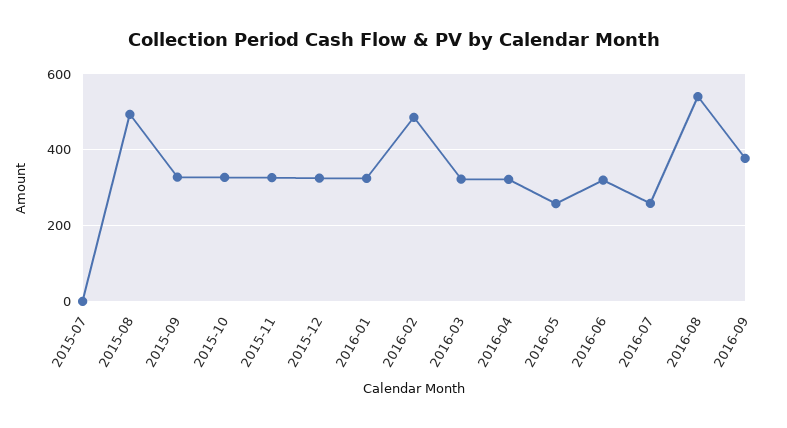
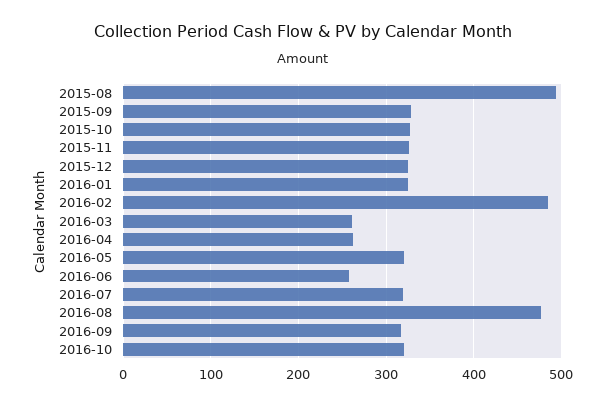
2015-07: 0 -> none
2016-03: 320 -> 260
2016-04: 320 -> 260
2016-05: 260 -> 320
2016-06: 320 -> 260
2016-07: 260 -> 320
2016-08: 540 -> 480
2016-09: 380 -> 320
2016-10: none -> 320

